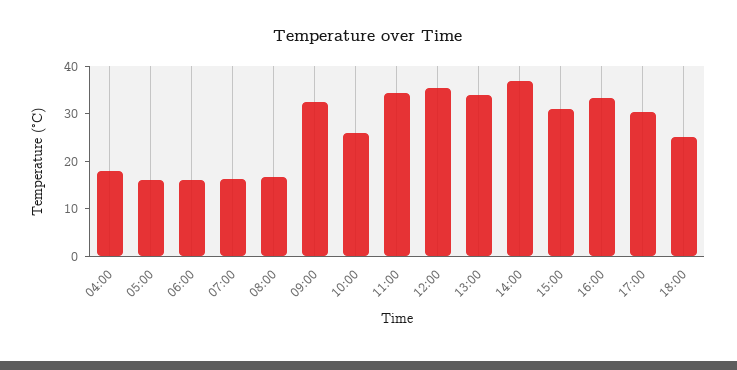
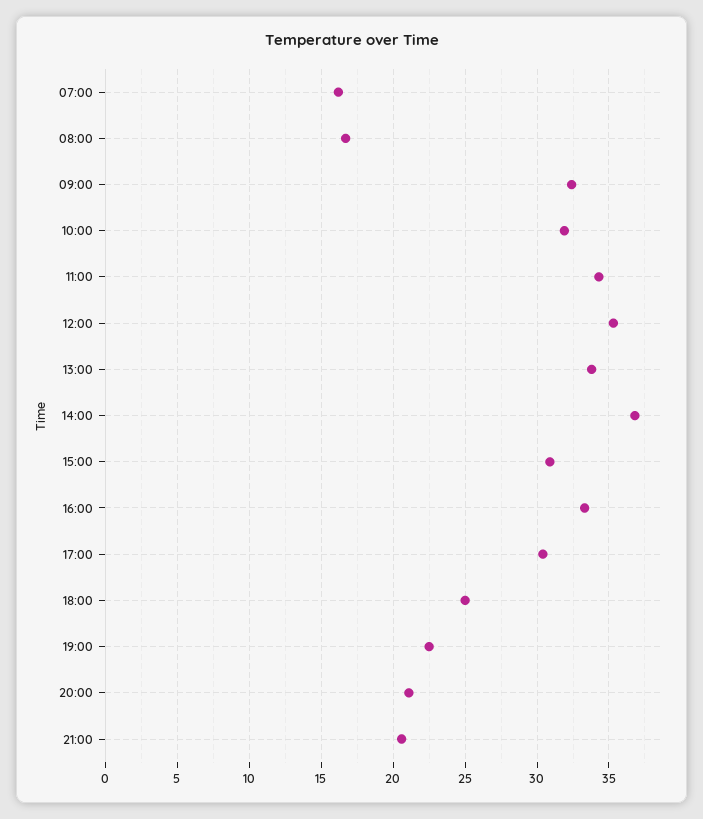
04:00: 18 -> none
05:00: 16 -> none
06:00: 16 -> none
10:00: 26 -> 32
19:00: none -> 22.5
20:00: none -> 21
21:00: none -> 20.5

